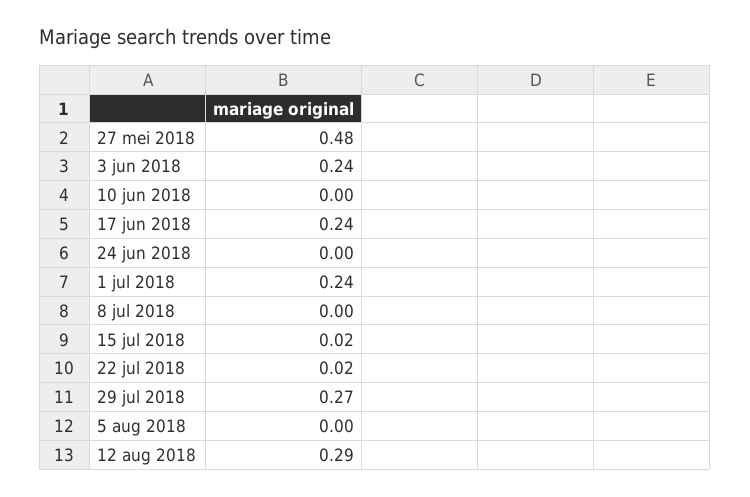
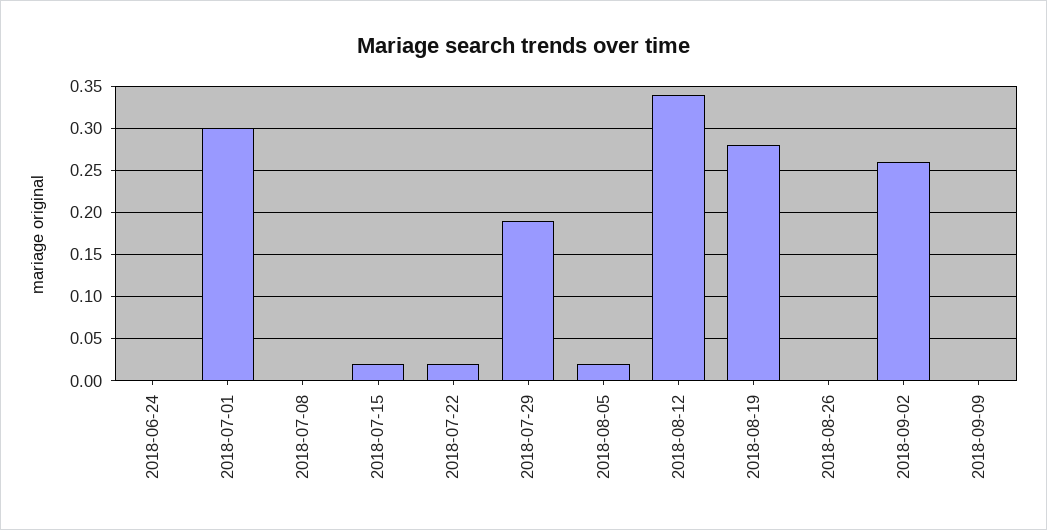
27 mei 2018: 0.48 -> none
3 jun 2018: 0.24 -> none
10 jun 2018: 0 -> none
17 jun 2018: 0.24 -> none
1 jul 2018: 0.24 -> 0.3
29 jul 2018: 0.27 -> 0.19
5 aug 2018: 0 -> 0.02
12 aug 2018: 0.29 -> 0.34
2018-08-19: none -> 0.28
2018-08-26: none -> 0
2018-09-02: none -> 0.26
2018-09-09: none -> 0

